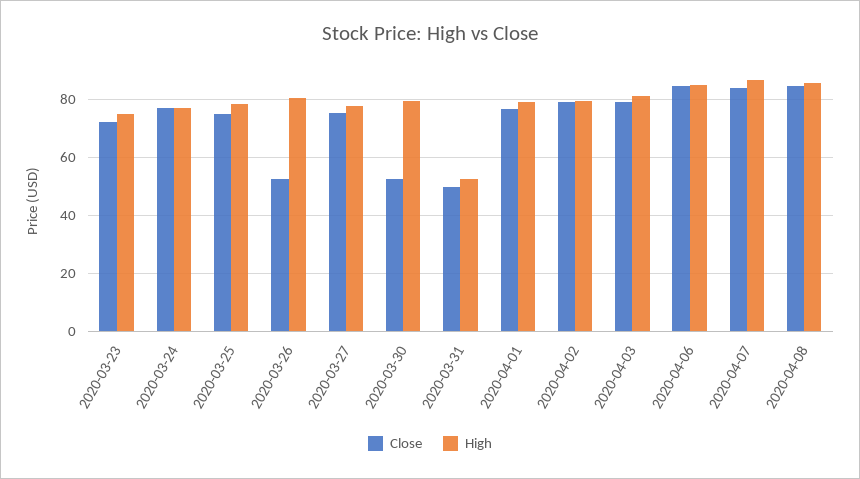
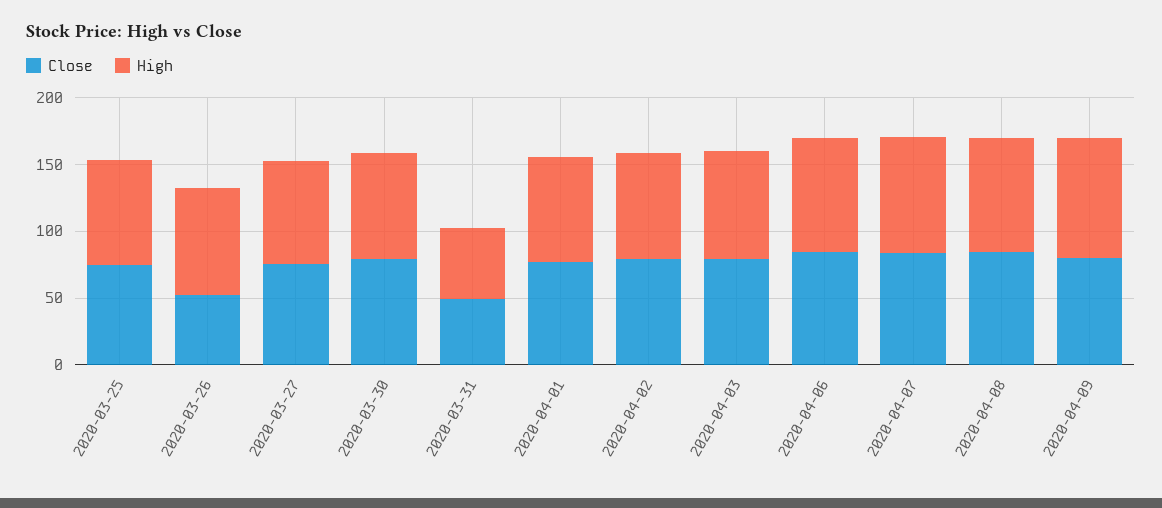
Close, 2020-03-23: 72.5 -> none
High, 2020-03-23: 75 -> none
Close, 2020-03-24: 77.5 -> none
High, 2020-03-24: 77.5 -> none
Close, 2020-03-30: 52.5 -> 80
Close, 2020-04-09: none -> 80
High, 2020-04-09: none -> 90

